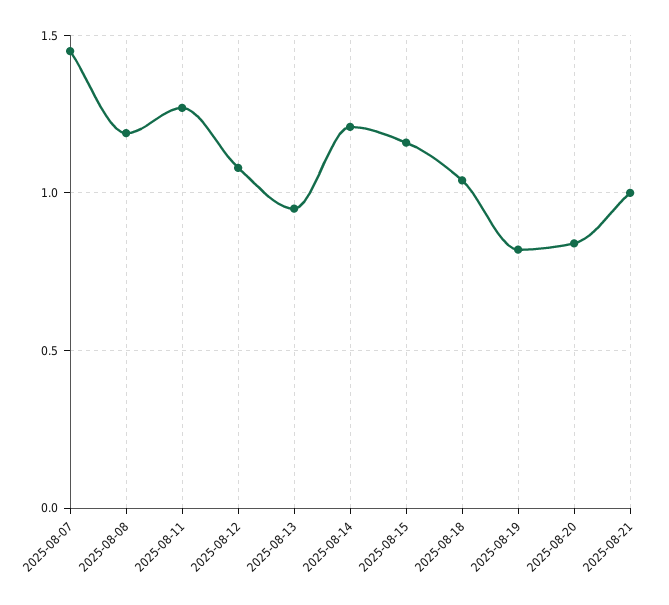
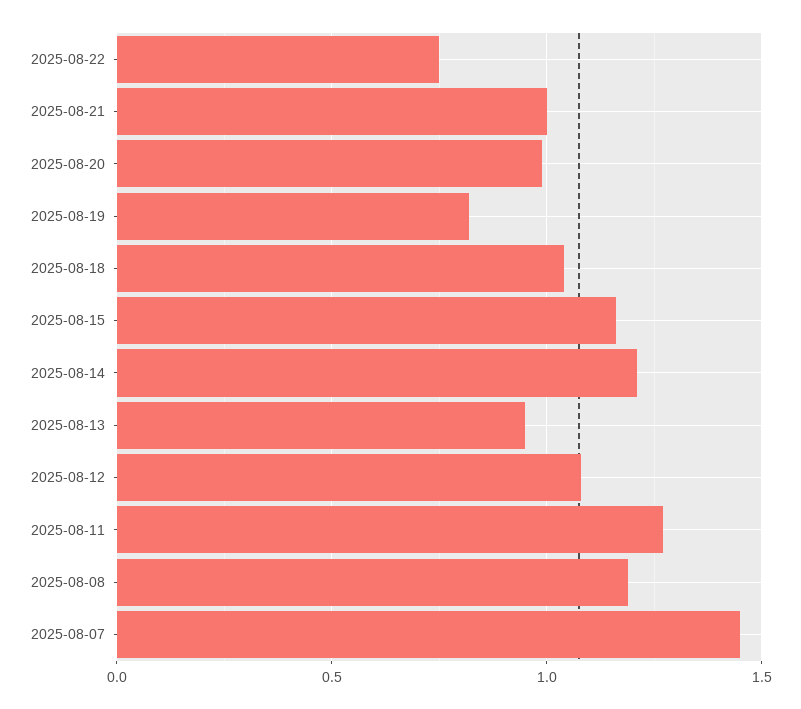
2025-08-20: 0.85 -> 1
2025-08-22: none -> 0.75

